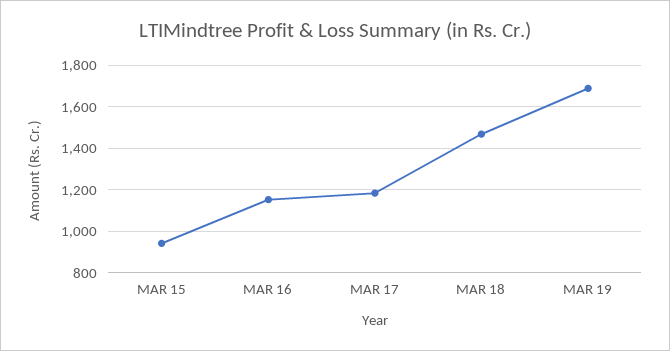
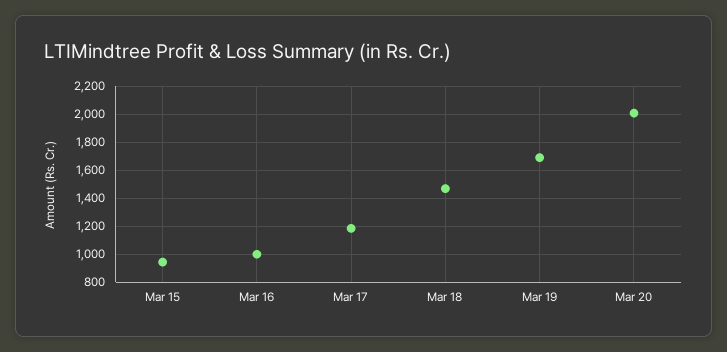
MAR 16: 1150 -> 1000
Mar 20: none -> 2000

